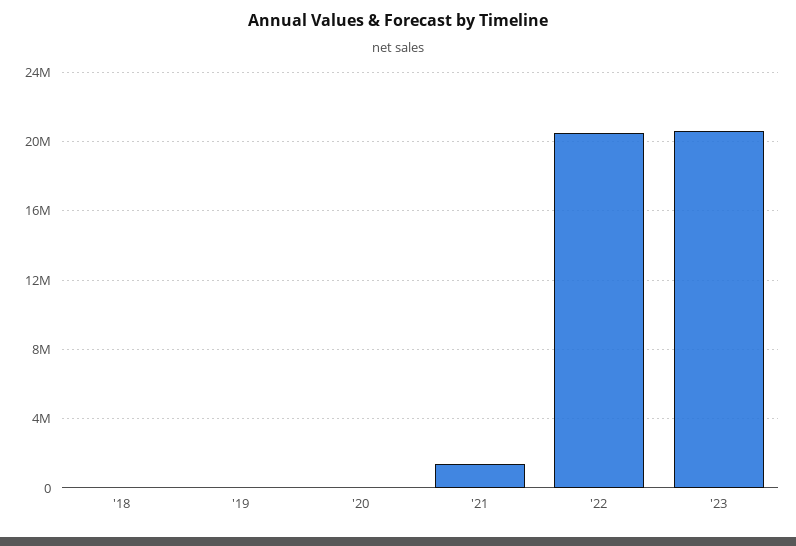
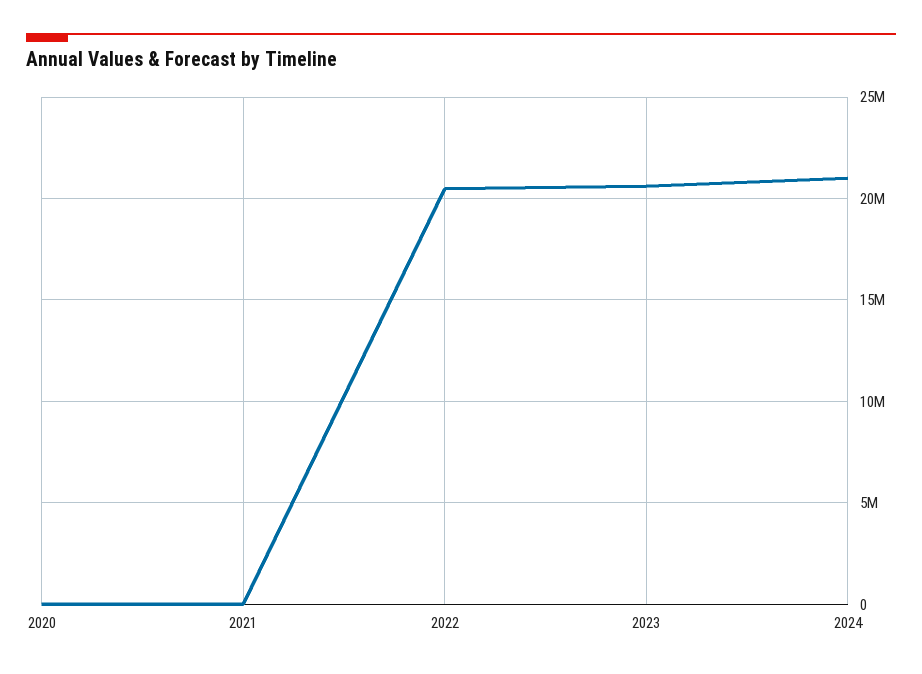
'18: 0 -> none
'19: 0 -> none
'21: 1500000 -> 0
2024: none -> 21000000

